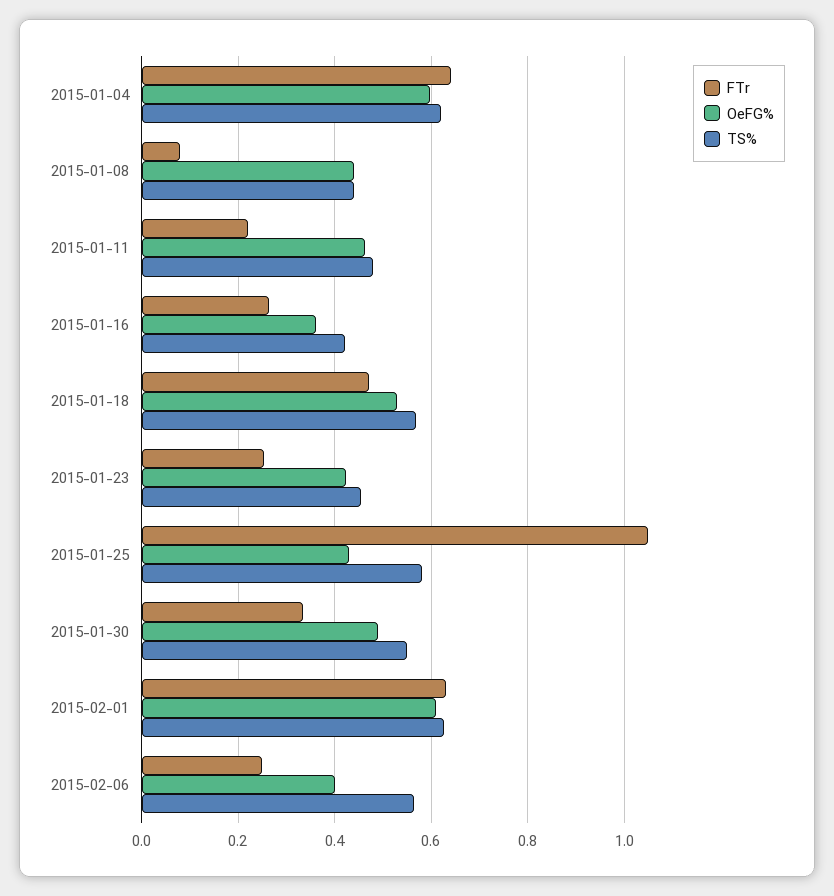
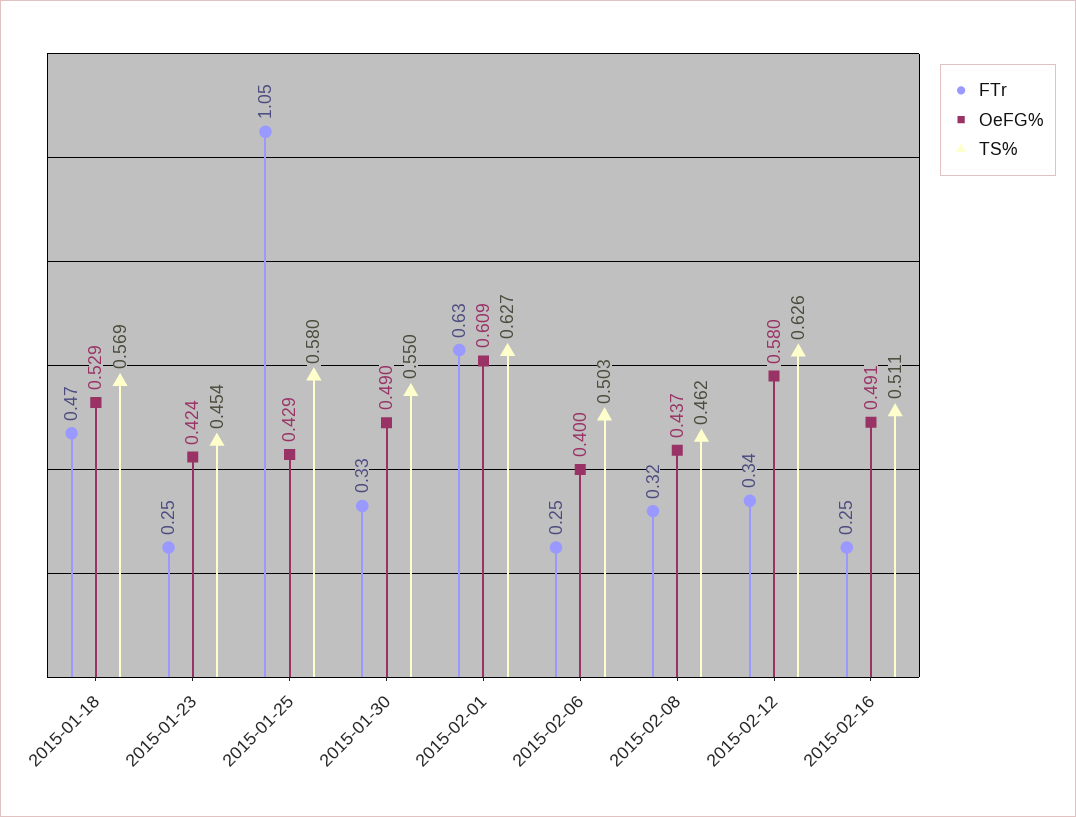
FTr, 2015-01-04: 0.64 -> none
OeFG%, 2015-01-04: 0.6 -> none
TS%, 2015-01-04: 0.62 -> none
FTr, 2015-01-08: 0.08 -> none
OeFG%, 2015-01-08: 0.44 -> none
TS%, 2015-01-08: 0.44 -> none
FTr, 2015-01-11: 0.22 -> none
OeFG%, 2015-01-11: 0.46 -> none
TS%, 2015-01-11: 0.48 -> none
FTr, 2015-01-16: 0.26 -> none
OeFG%, 2015-01-16: 0.36 -> none
TS%, 2015-01-16: 0.42 -> none
TS%, 2015-02-06: 0.56 -> 0.503
FTr, 2015-02-08: none -> 0.32
OeFG%, 2015-02-08: none -> 0.437
TS%, 2015-02-08: none -> 0.462
FTr, 2015-02-12: none -> 0.34
OeFG%, 2015-02-12: none -> 0.58
TS%, 2015-02-12: none -> 0.626
FTr, 2015-02-16: none -> 0.25
OeFG%, 2015-02-16: none -> 0.491
TS%, 2015-02-16: none -> 0.511

